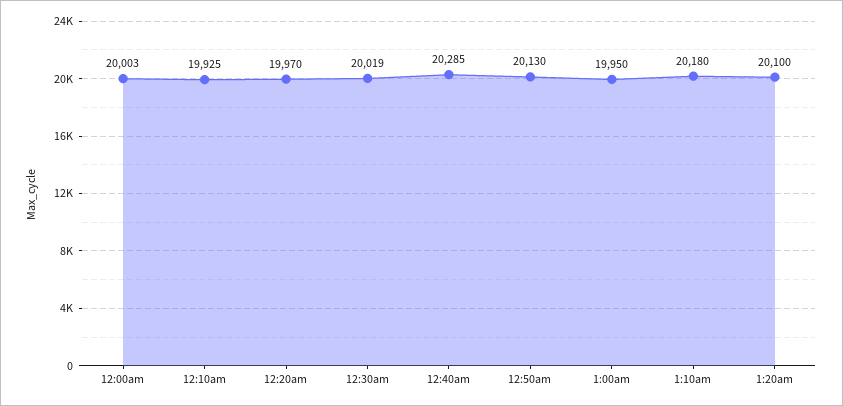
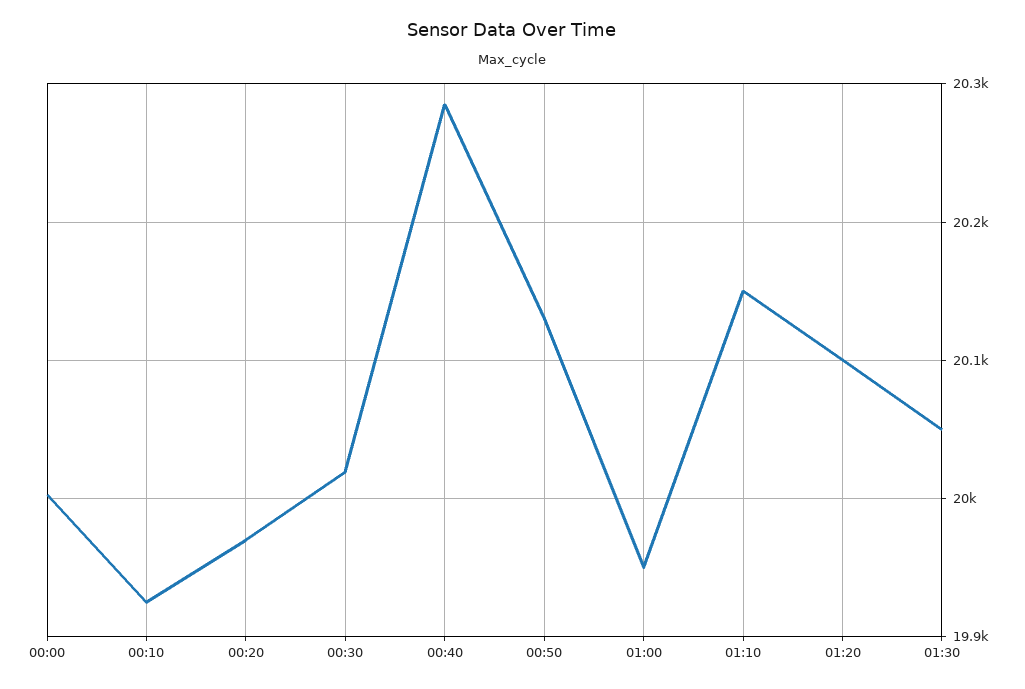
1:10am: 20180 -> 20150
01:30: none -> 20050

